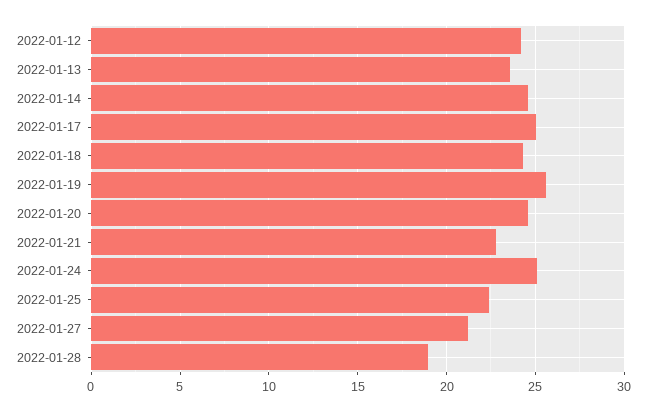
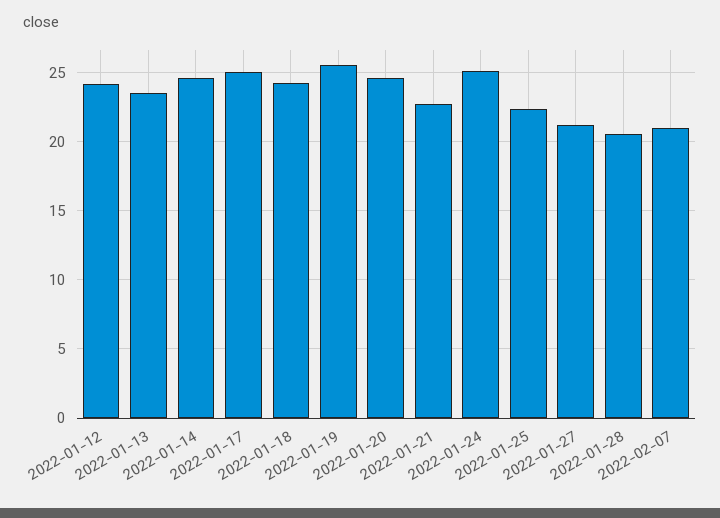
2022-01-28: 19 -> 20.5
2022-02-07: none -> 21

